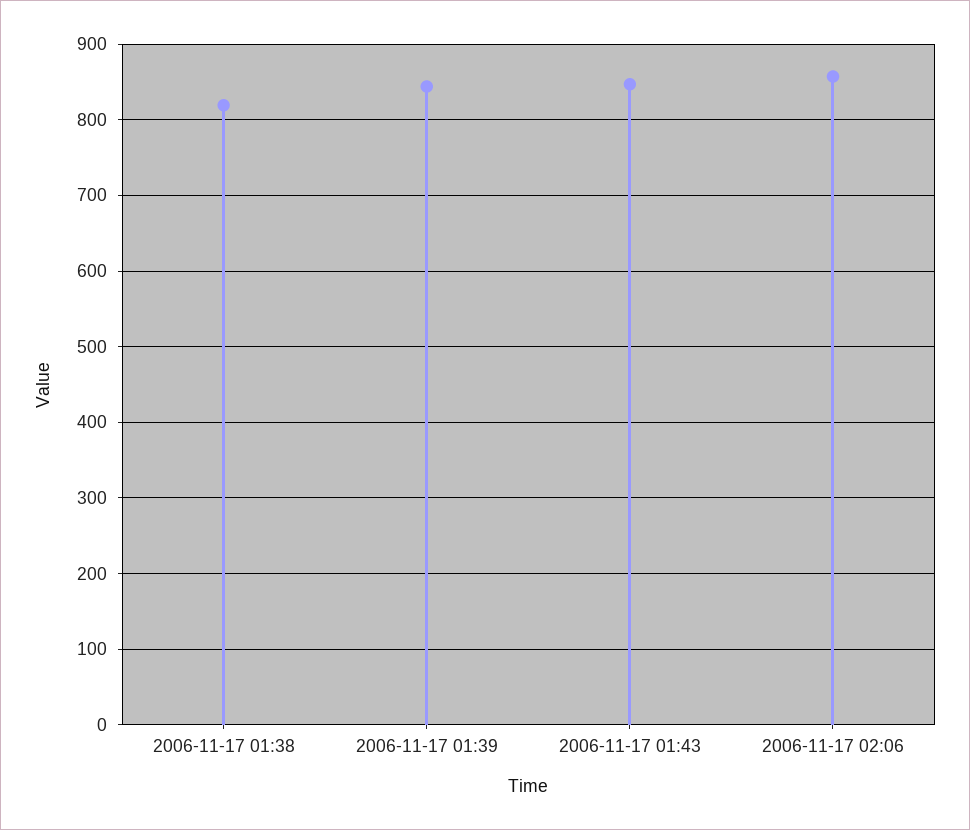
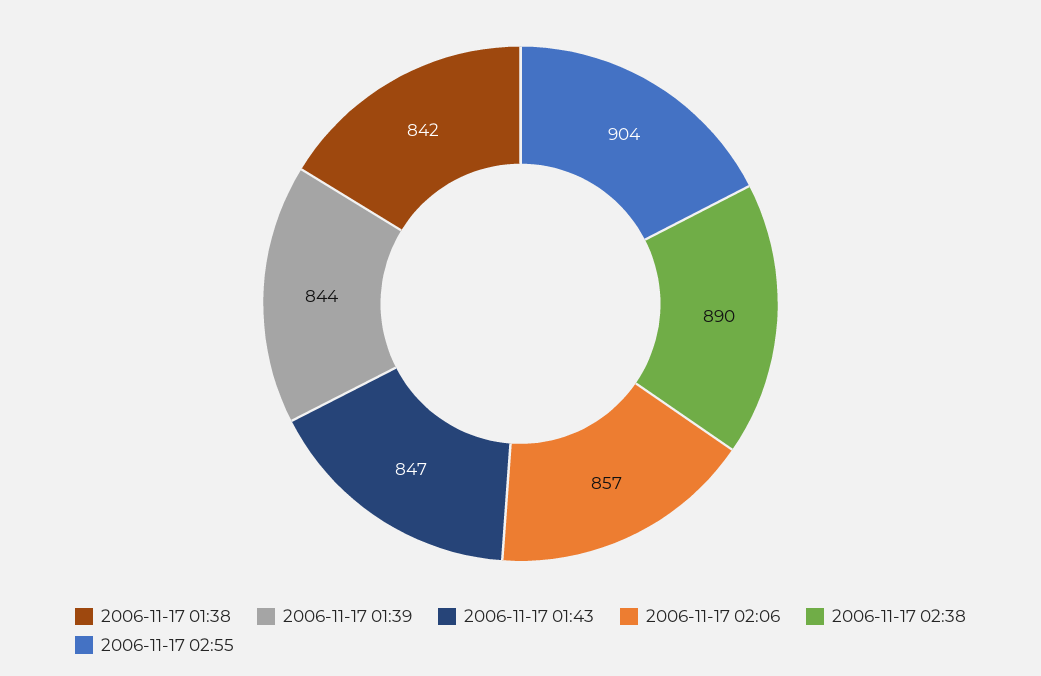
2006-11-17 01:38: 820 -> 842
2006-11-17 02:38: none -> 890
2006-11-17 02:55: none -> 904

